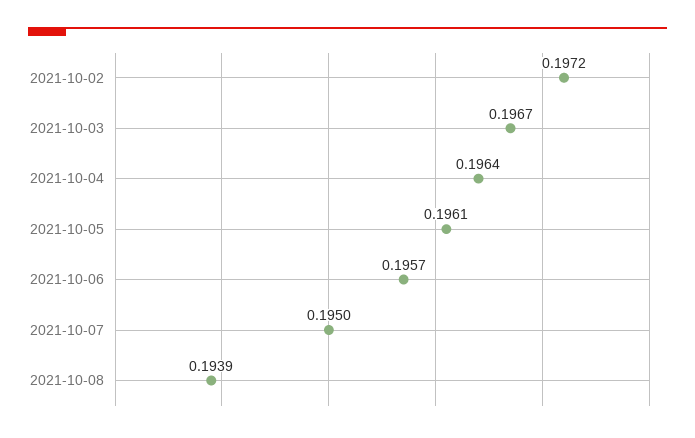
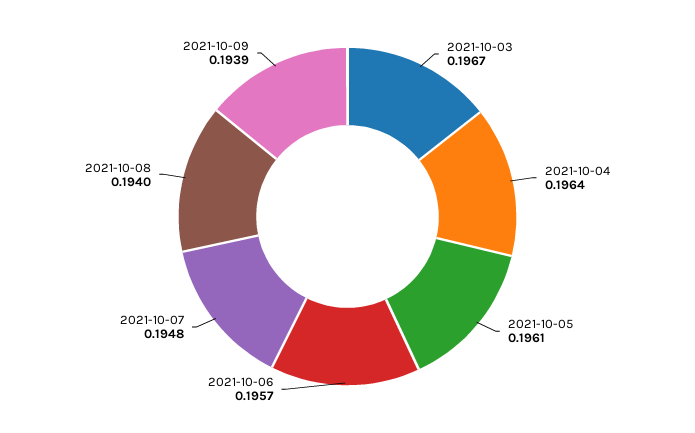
2021-10-02: 0.1972 -> none
2021-10-07: 0.195 -> 0.1948
2021-10-08: 0.1939 -> 0.194
2021-10-09: none -> 0.1939

